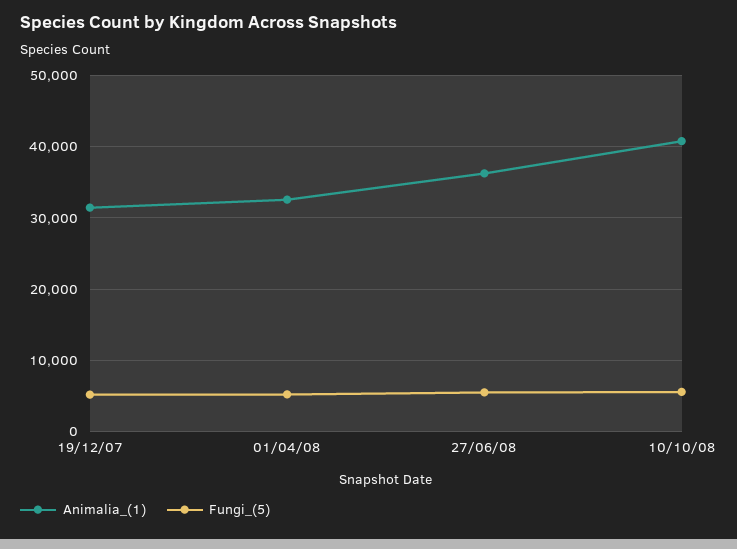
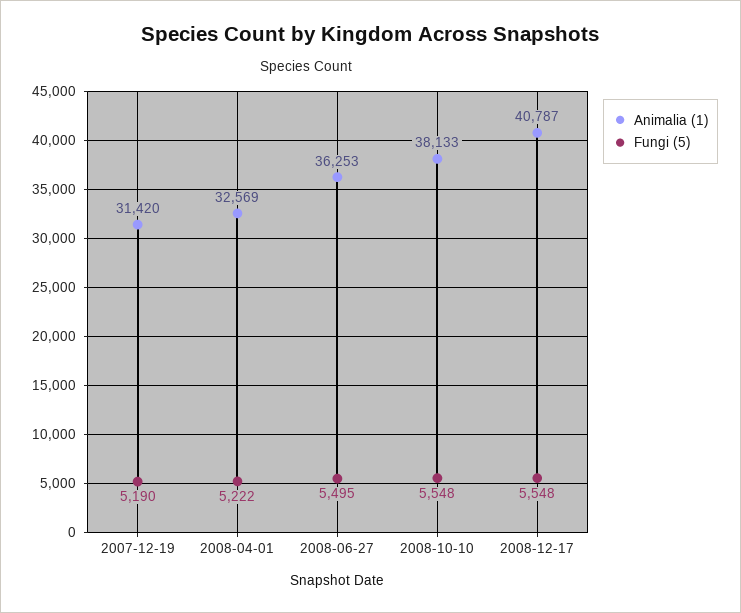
Animalia_(1), 10/10/08: 41000 -> 38133
Animalia_(1), 2008-12-17: none -> 40787
Fungi_(5), 2008-12-17: none -> 5548

